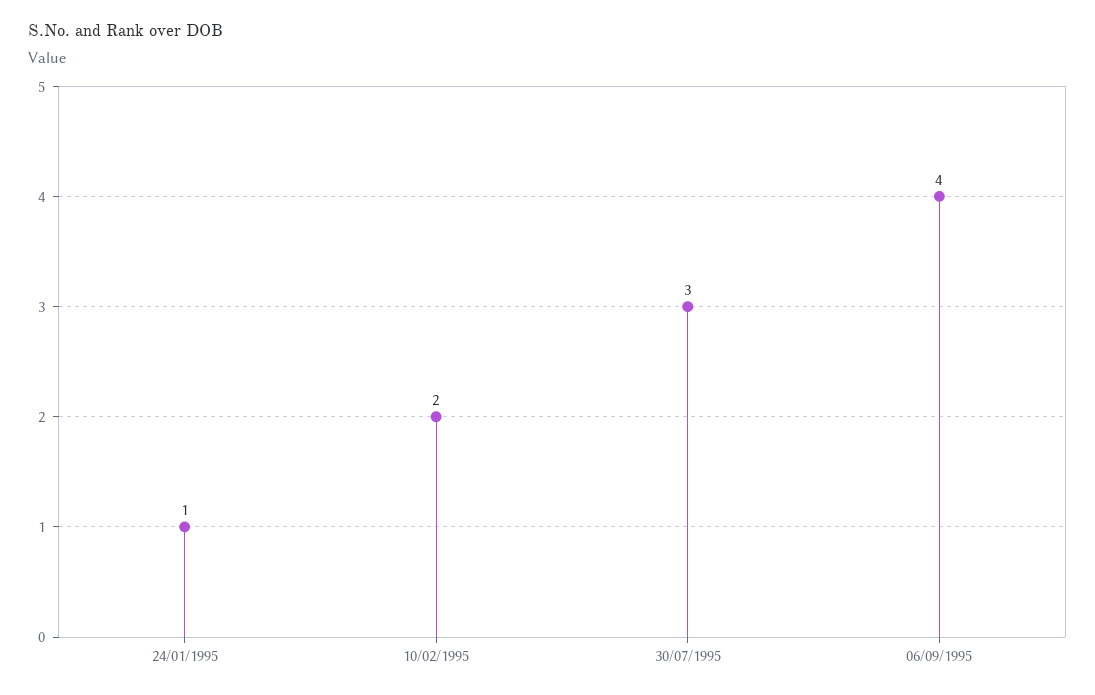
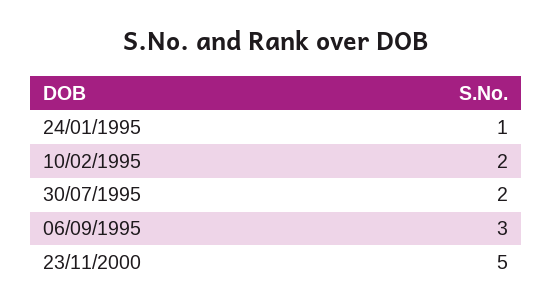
30/07/1995: 3 -> 2
06/09/1995: 4 -> 3
23/11/2000: none -> 5

